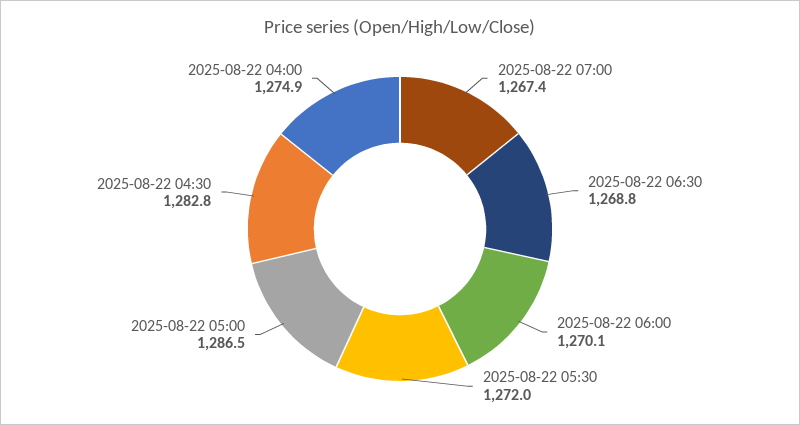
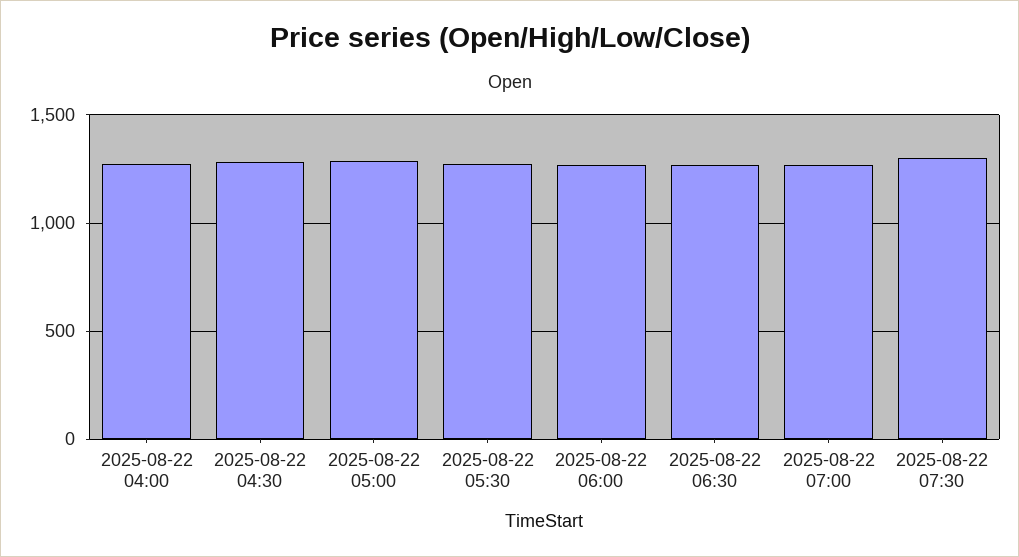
2025-08-22 07:30: none -> 1300

